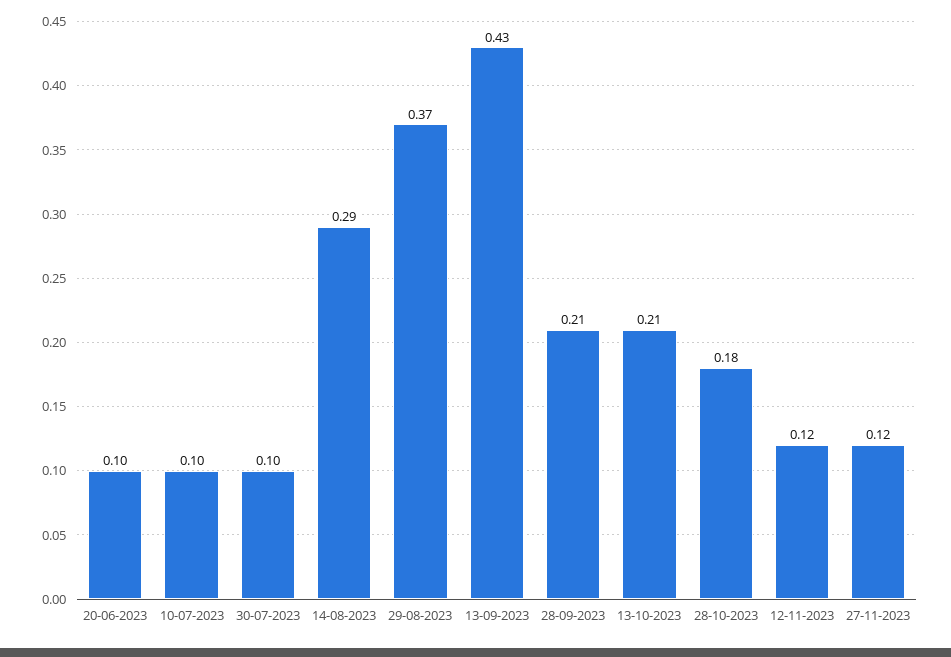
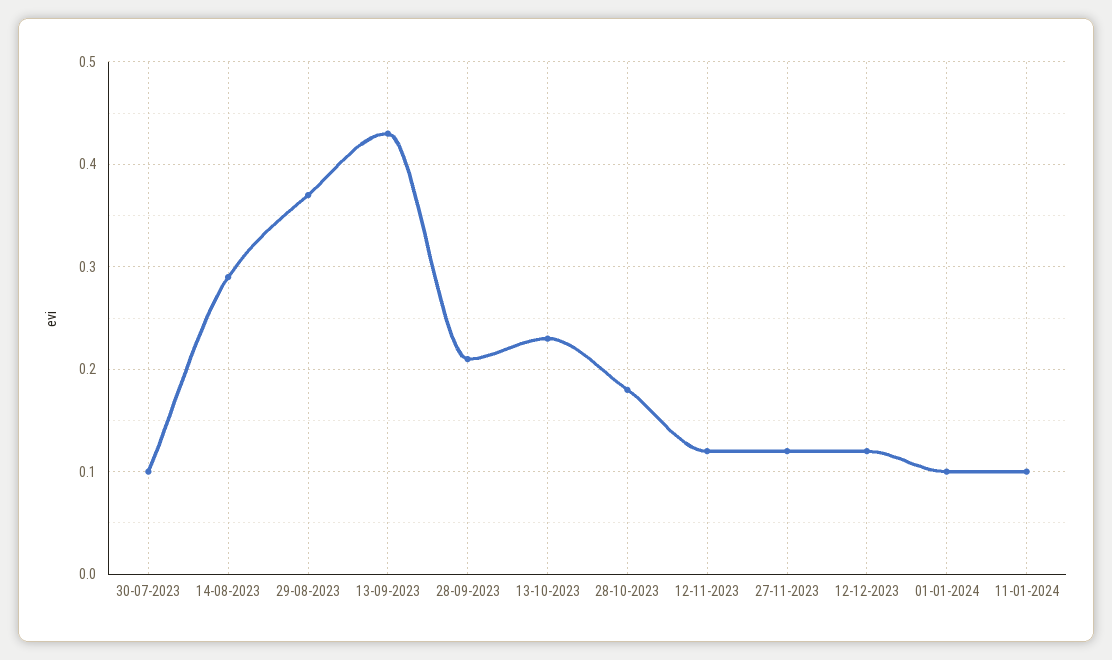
20-06-2023: 0.1 -> none
10-07-2023: 0.1 -> none
13-10-2023: 0.21 -> 0.23
12-12-2023: none -> 0.12
01-01-2024: none -> 0.1
11-01-2024: none -> 0.1

